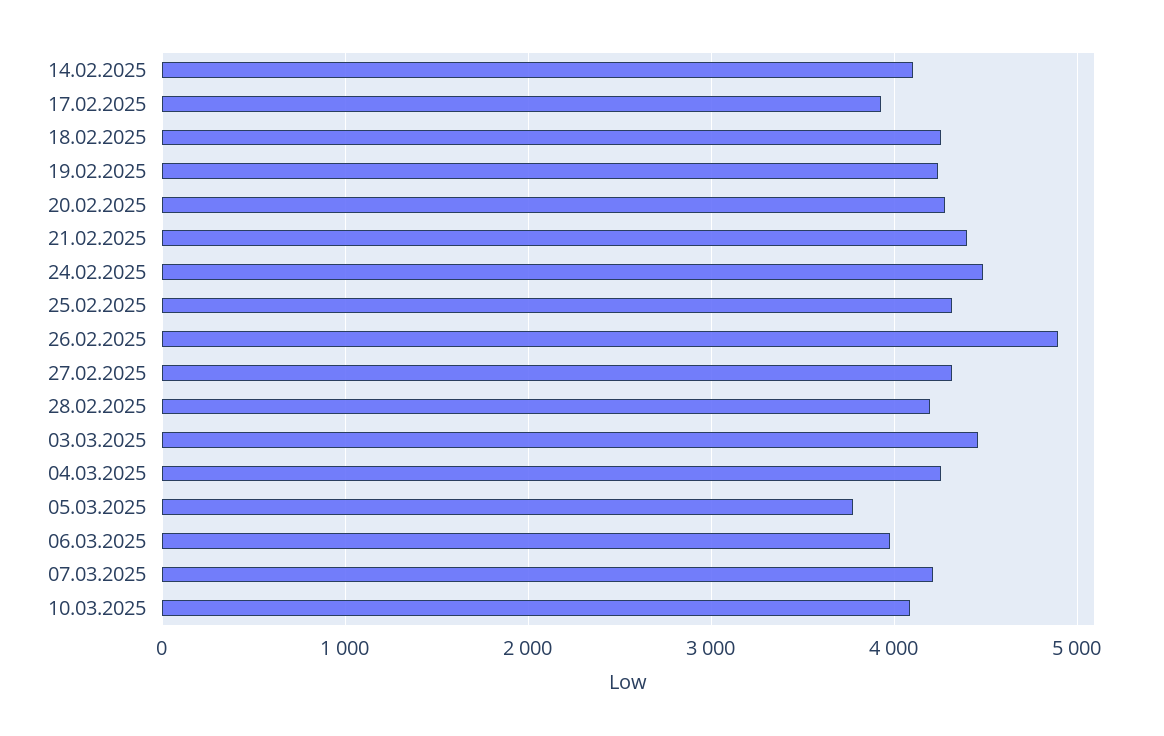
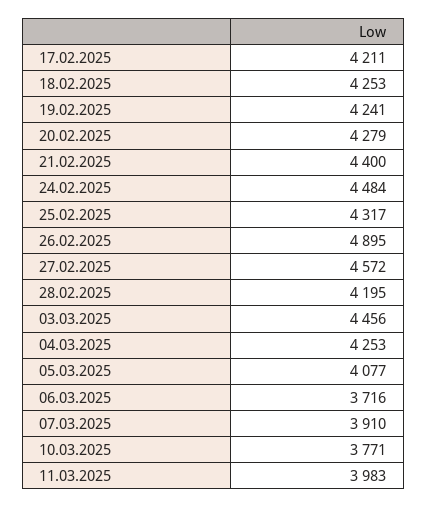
14.02.2025: 4100 -> none
17.02.2025: 3900 -> 4211
27.02.2025: 4300 -> 4572
05.03.2025: 3800 -> 4077
06.03.2025: 4000 -> 3716
07.03.2025: 4200 -> 3910
10.03.2025: 4100 -> 3771
11.03.2025: none -> 3983

